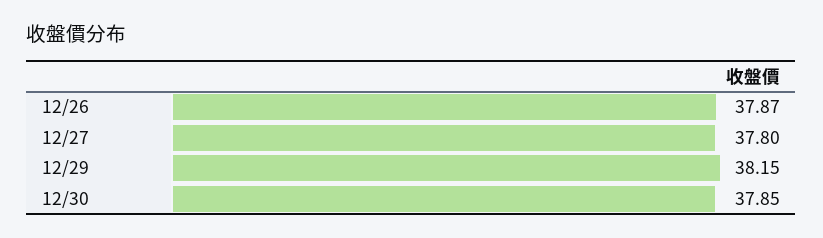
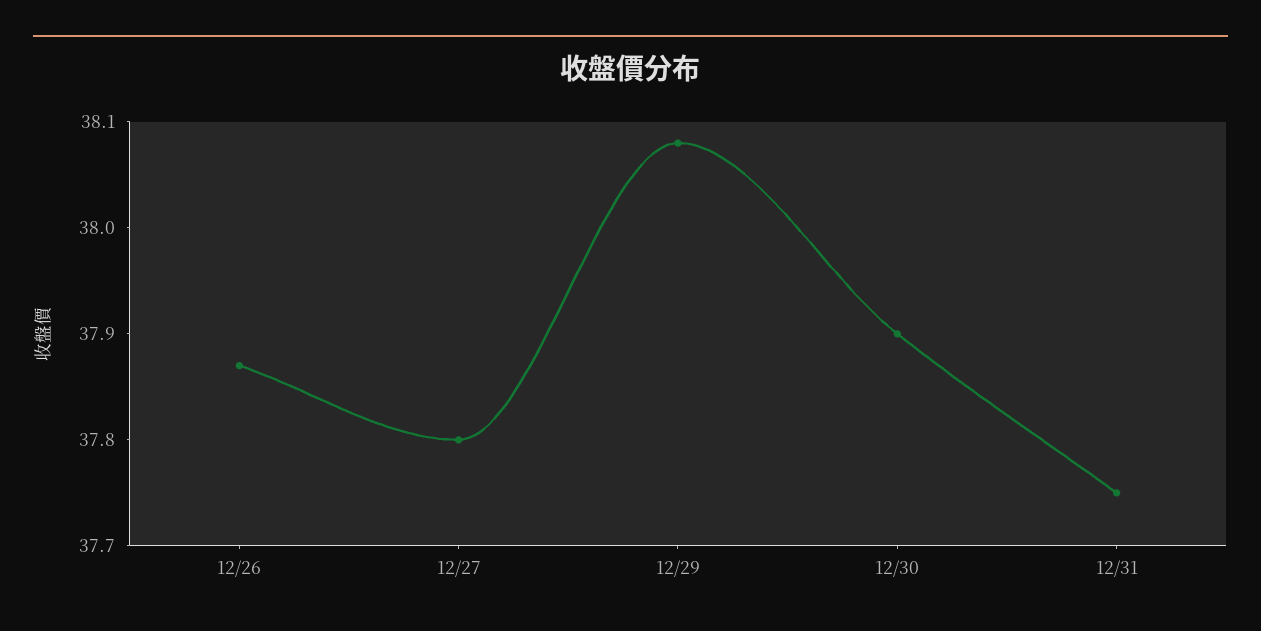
12/29: 38.15 -> 38.08
12/30: 37.85 -> 37.9
12/31: none -> 37.75

